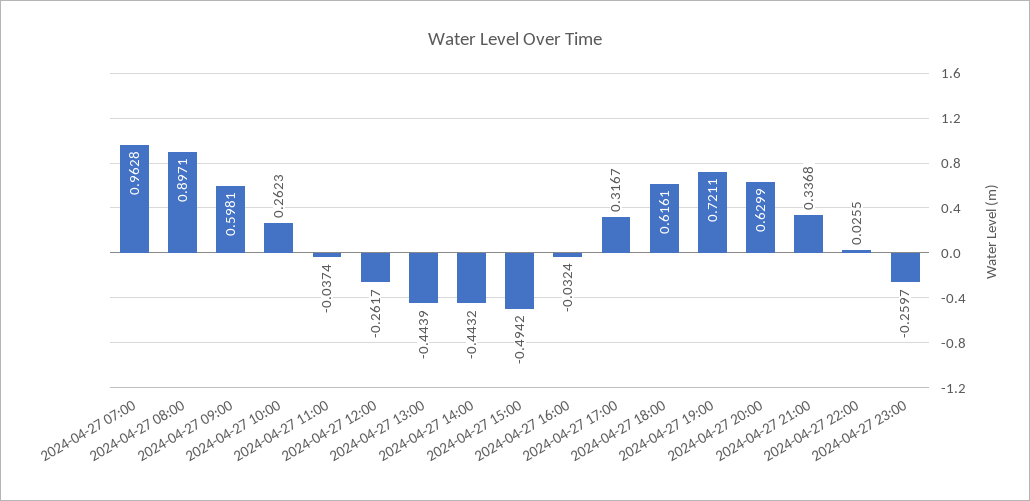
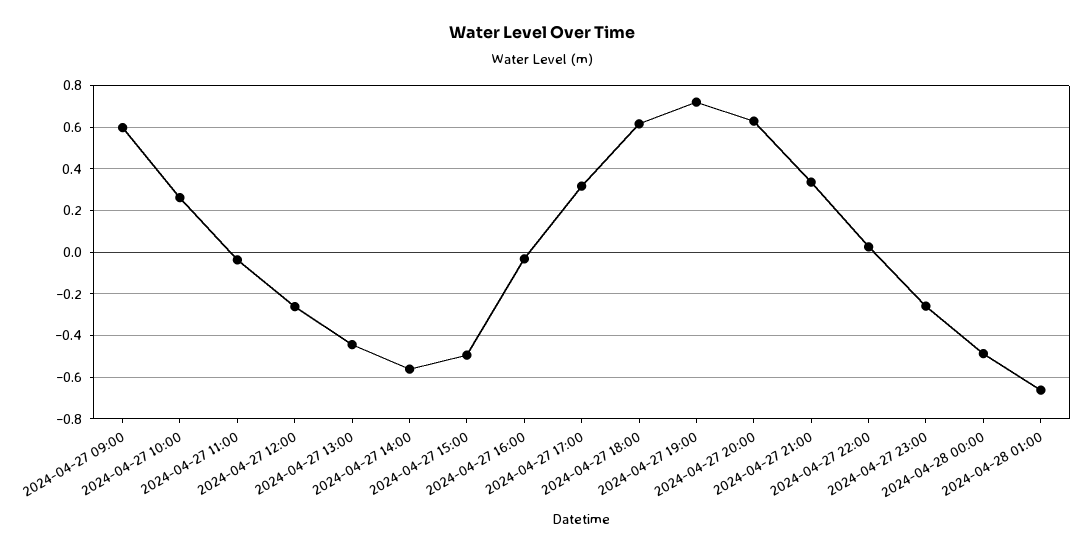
2024-04-27 07:00: 0.9628 -> none
2024-04-27 08:00: 0.8971 -> none
2024-04-27 14:00: -0.4432 -> -0.55
2024-04-28 00:00: none -> -0.5
2024-04-28 01:00: none -> -0.65

